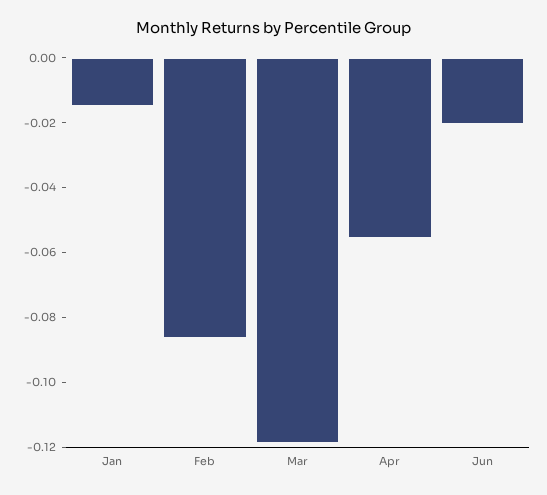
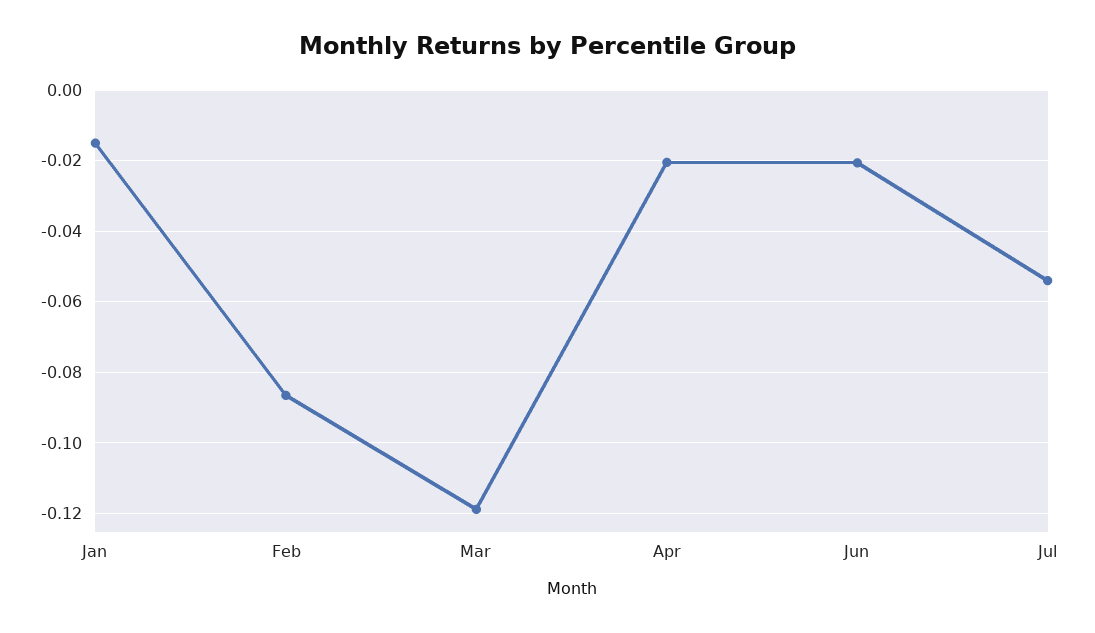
Apr: -0.055 -> -0.02
Jul: none -> -0.054

